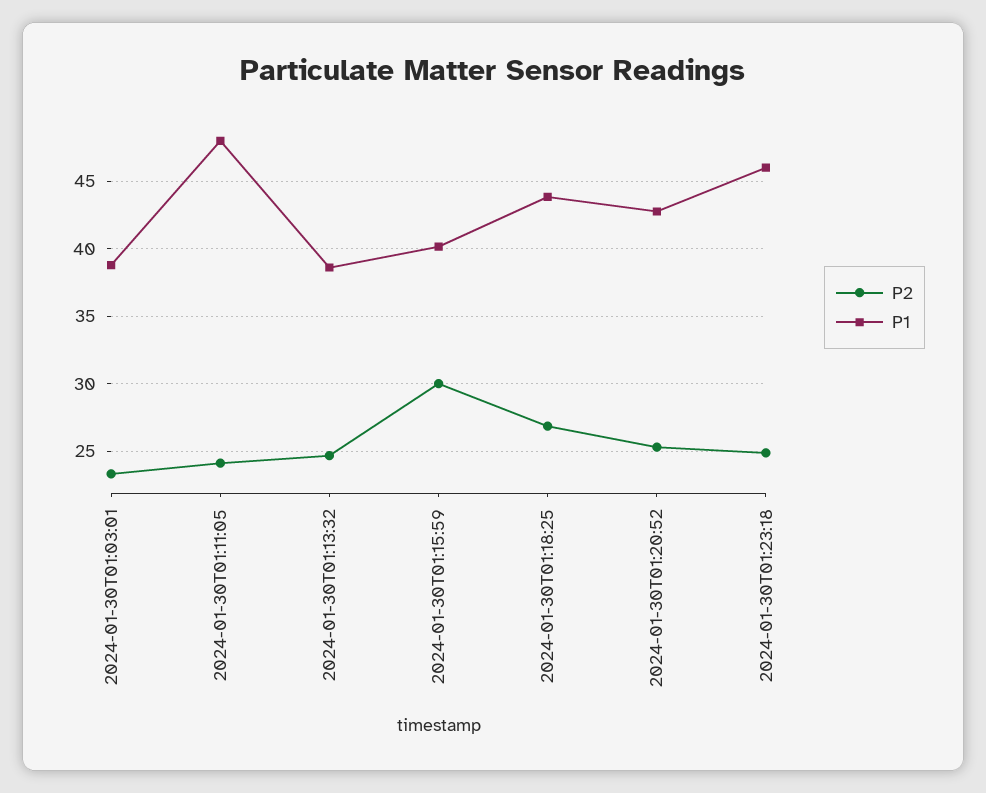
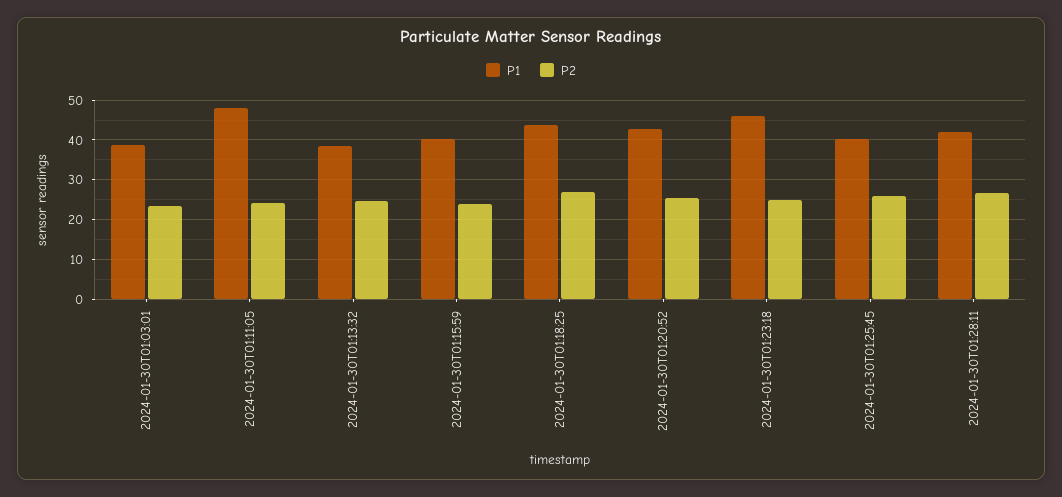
P2, 2024-01-30T01:15:59: 30 -> 24
P1, 2024-01-30T01:25:45: none -> 40
P2, 2024-01-30T01:25:45: none -> 26
P1, 2024-01-30T01:28:11: none -> 42
P2, 2024-01-30T01:28:11: none -> 26

